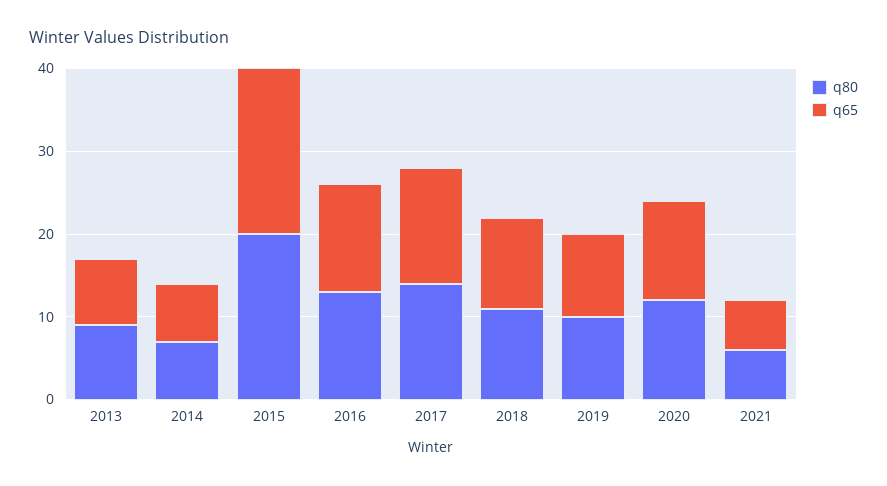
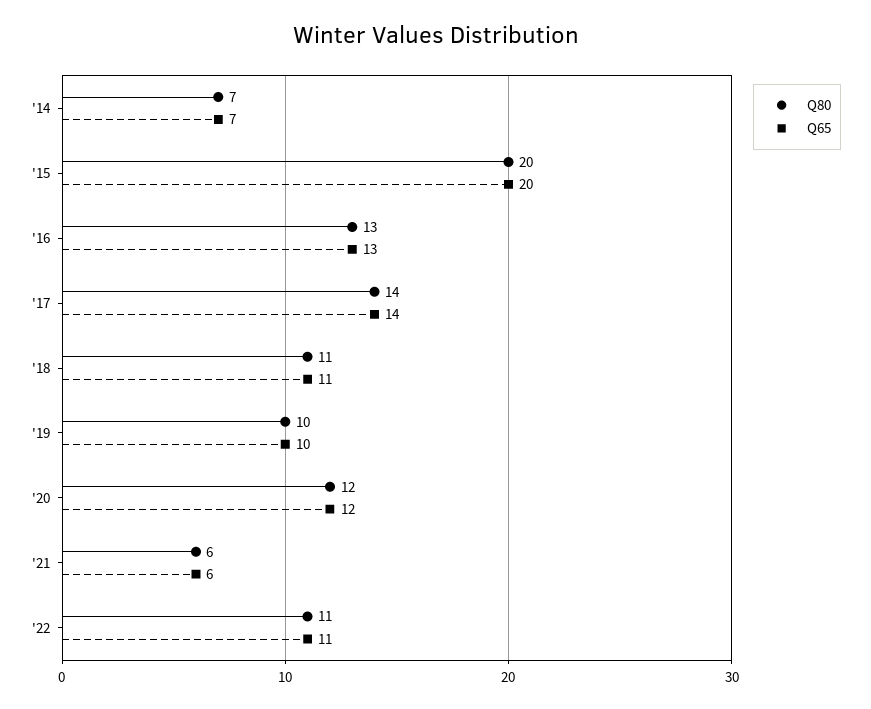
q80, 2013: 9 -> none
q65, 2013: 8 -> none
q80, '22: none -> 11
q65, '22: none -> 11

